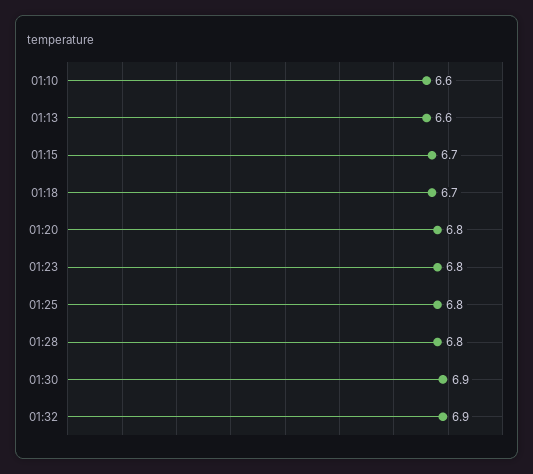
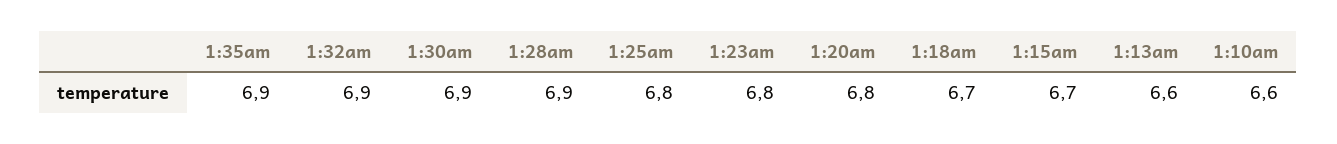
01:28: 6.8 -> 6.9
1:35am: none -> 6.9

